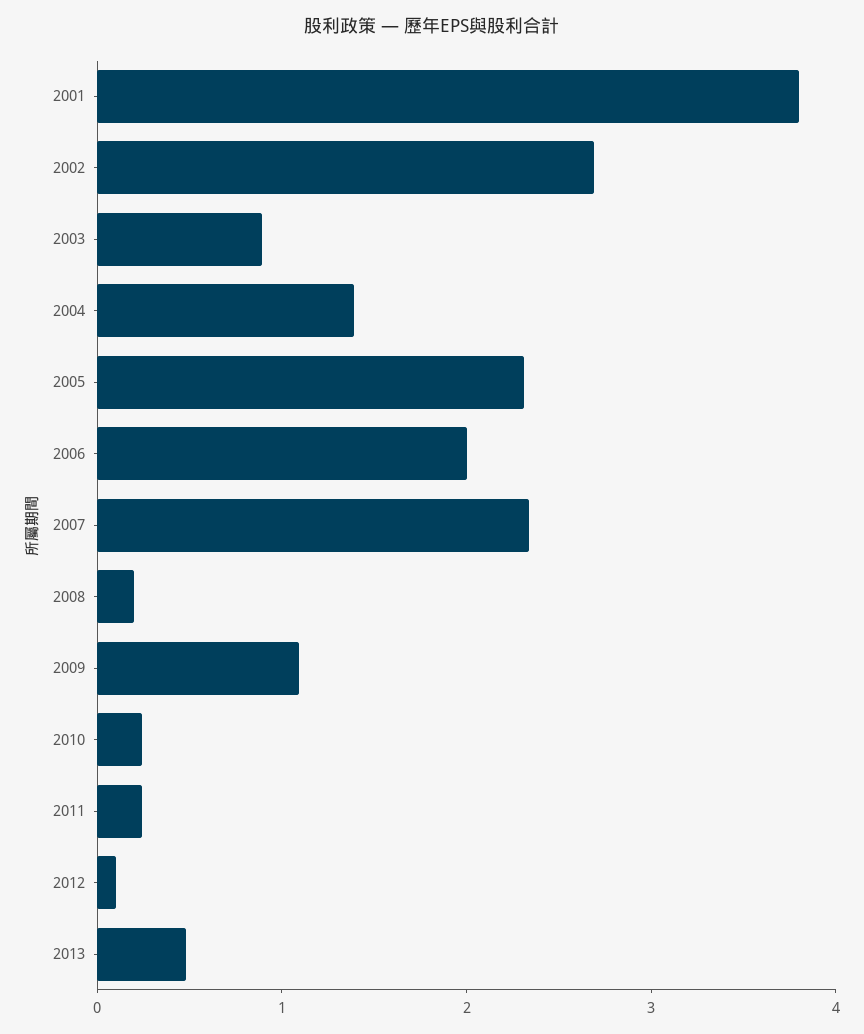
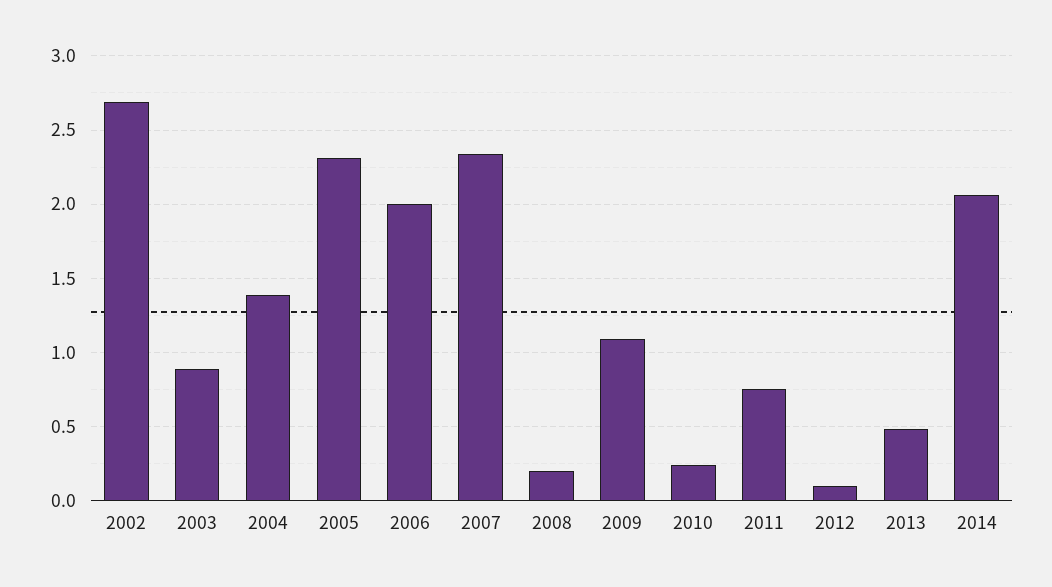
2001: 3.8 -> none
2011: 0.2 -> 0.75
2014: none -> 2.05

